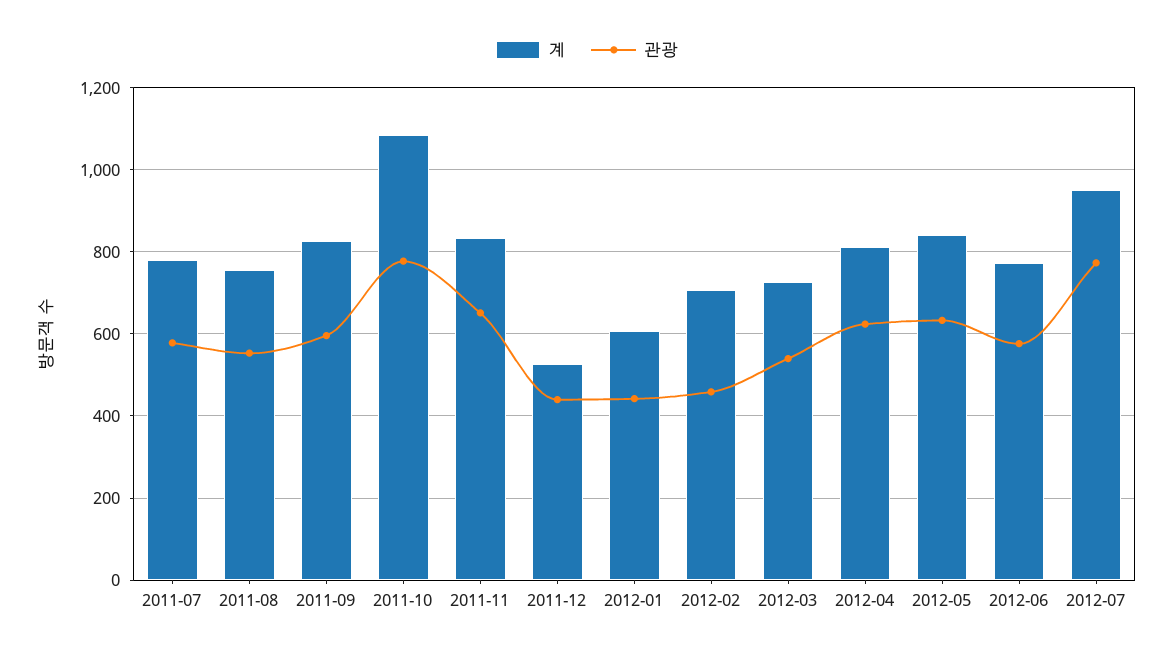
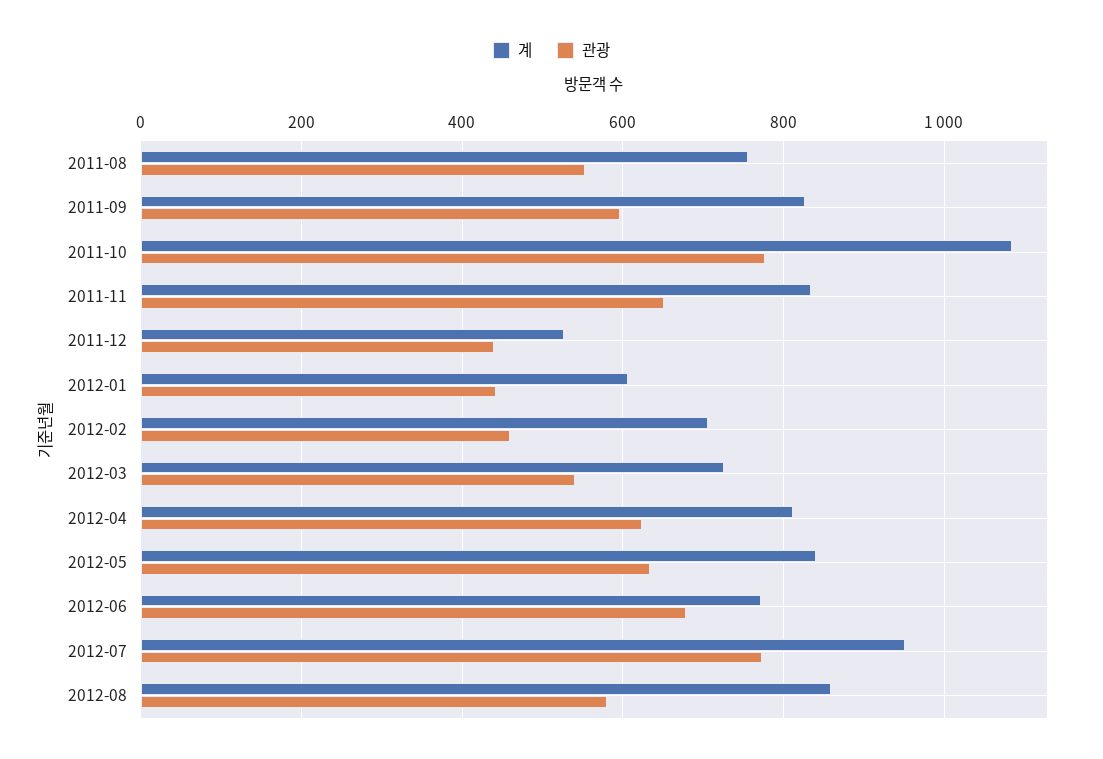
계, 2011-07: 780 -> none
관광, 2011-07: 580 -> none
관광, 2012-06: 580 -> 680
계, 2012-08: none -> 860
관광, 2012-08: none -> 580

